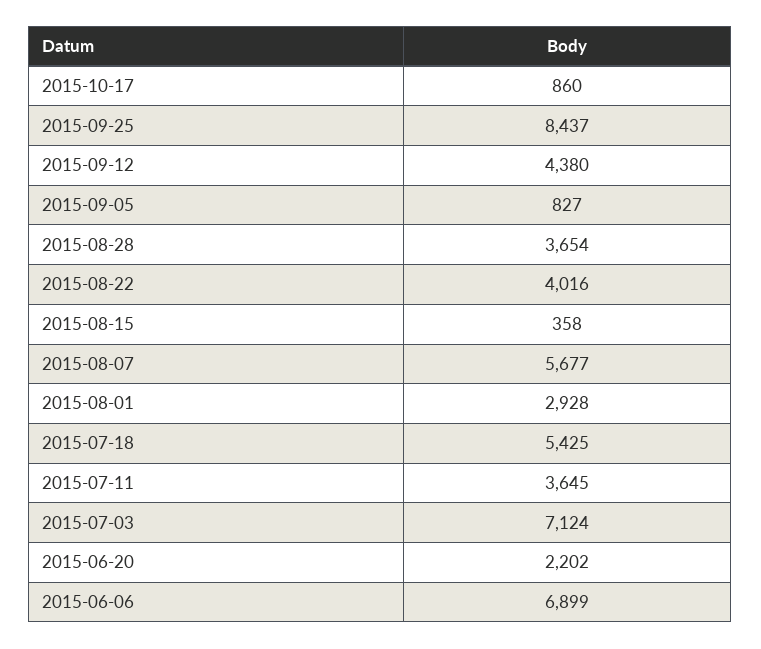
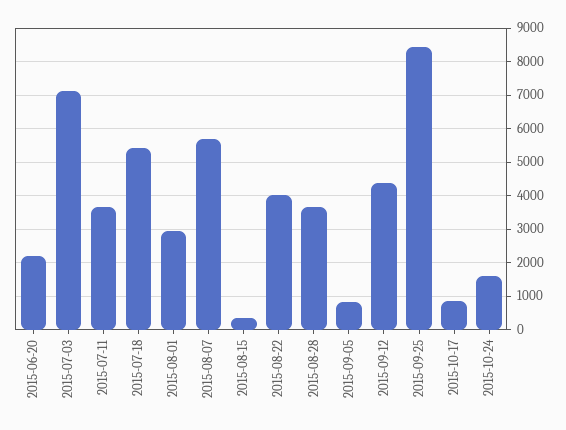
2015-06-06: 6899 -> none
2015-10-24: none -> 1600

